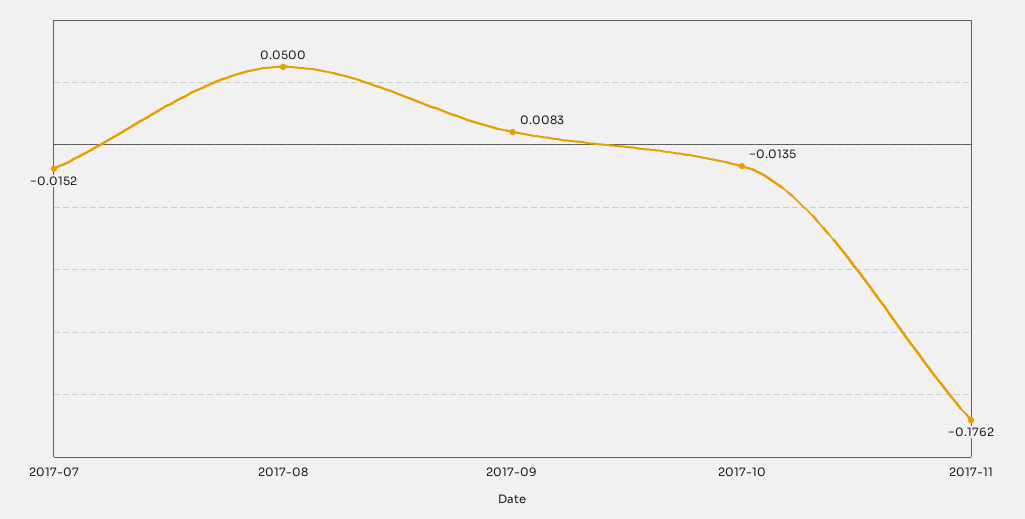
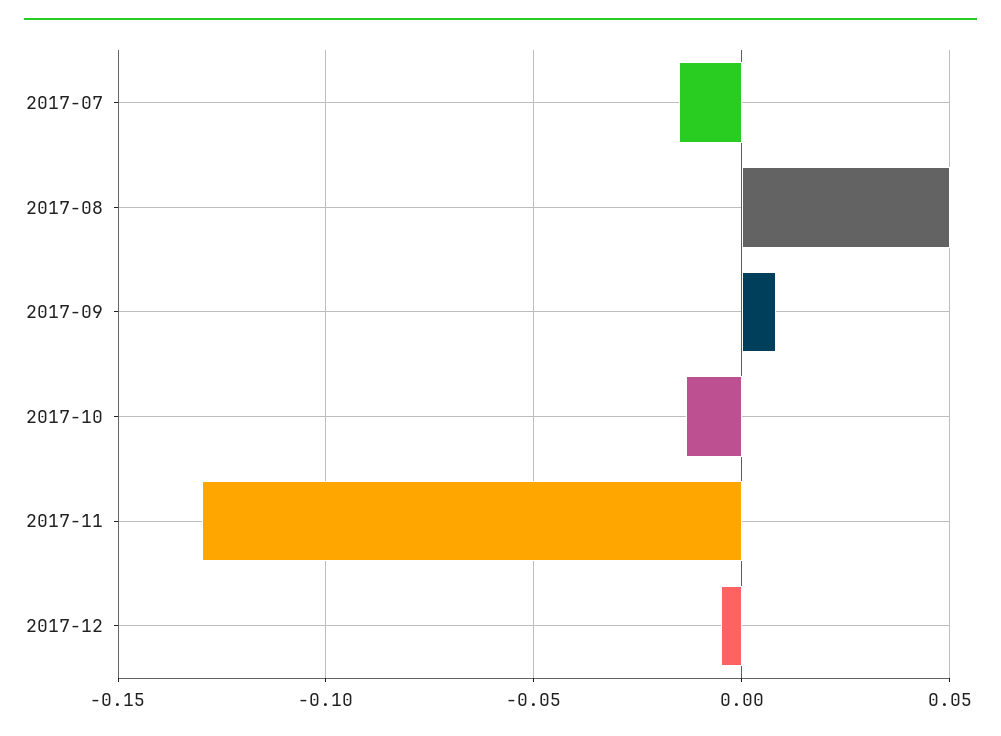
2017-11: -0.1762 -> -0.13
2017-12: none -> -0.005

